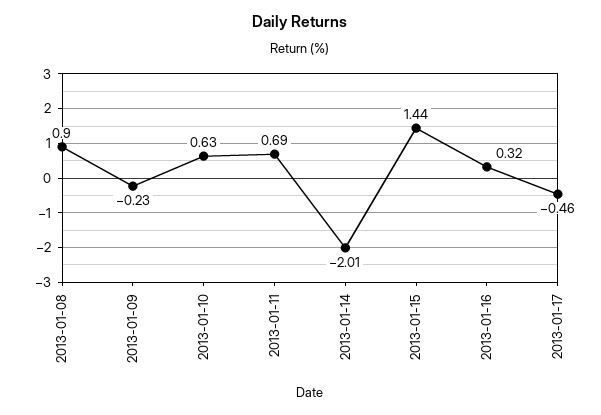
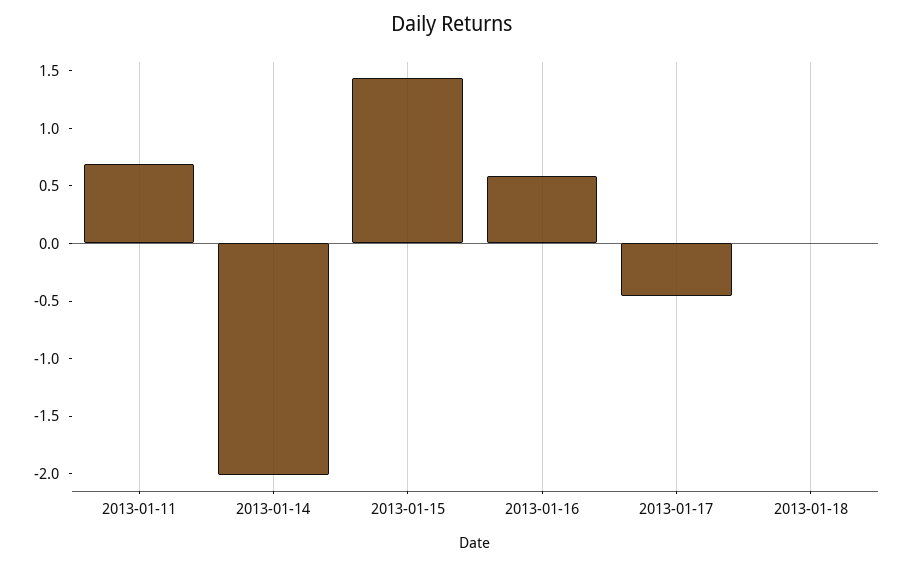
2013-01-08: 0.9 -> none
2013-01-09: -0.23 -> none
2013-01-10: 0.63 -> none
2013-01-16: 0.32 -> 0.6
2013-01-18: none -> 0

